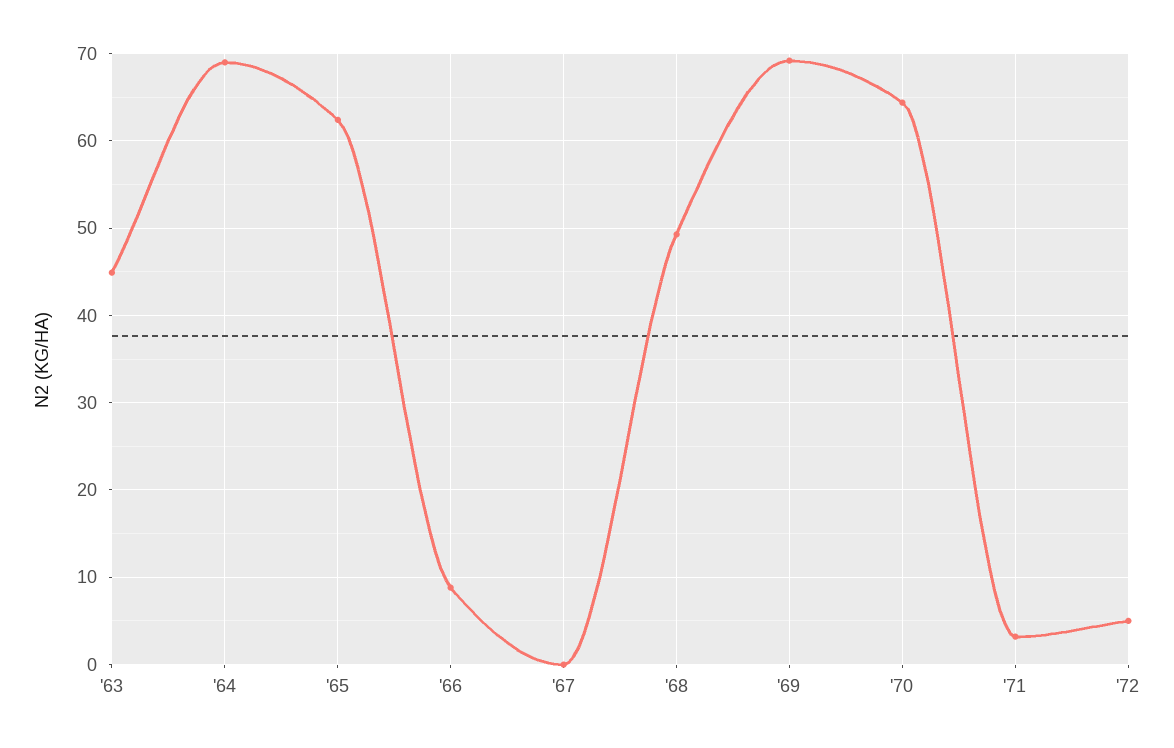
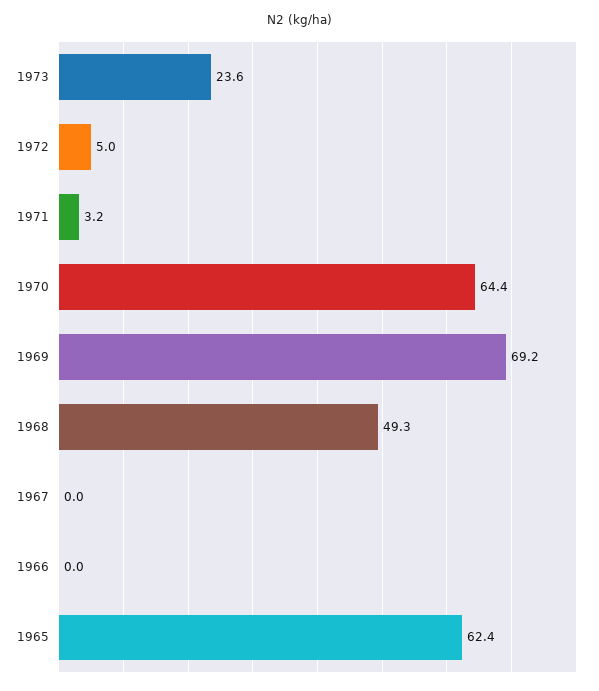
'63: 45 -> none
'64: 69 -> none
'66: 9 -> 0
1973: none -> 23.6

